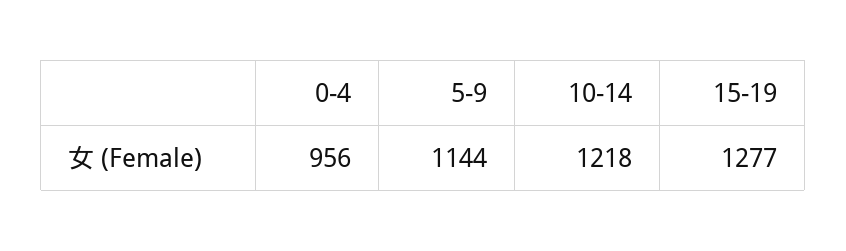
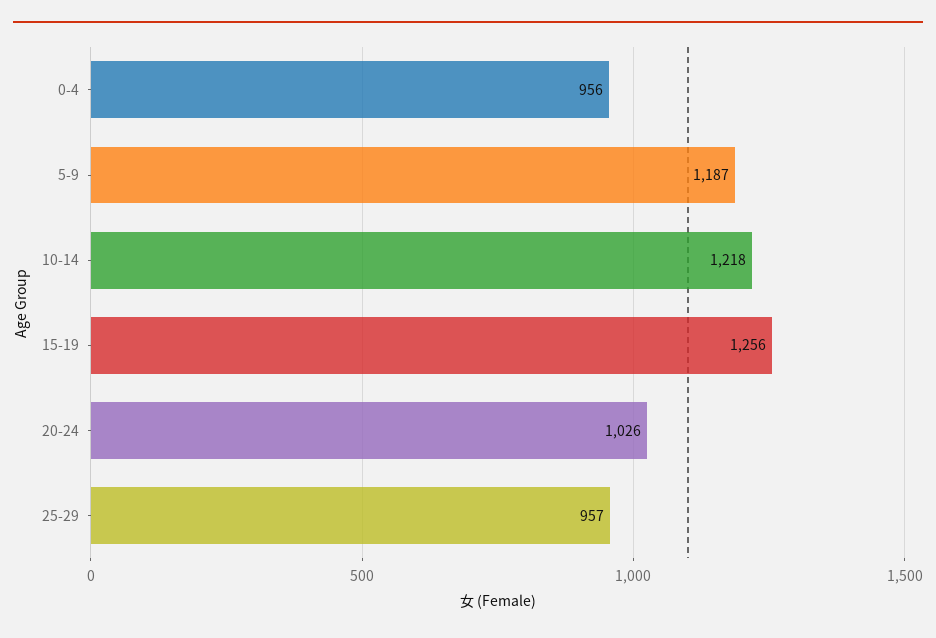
5-9: 1144 -> 1187
15-19: 1277 -> 1256
20-24: none -> 1026
25-29: none -> 957

